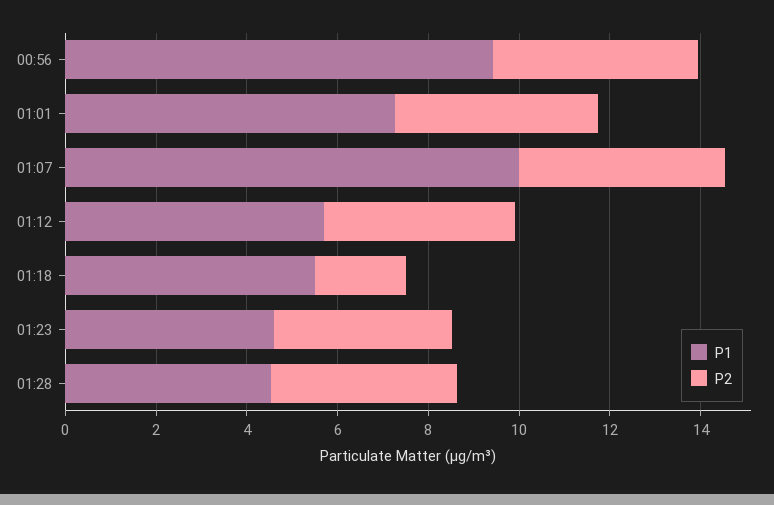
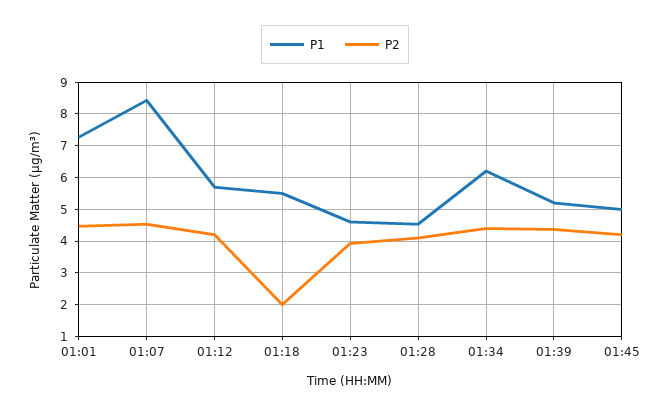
P1, 00:56: 9.5 -> none
P2, 00:56: 4.5 -> none
P1, 01:07: 10 -> 8.4
P1, 01:34: none -> 6.2
P2, 01:34: none -> 4.4
P1, 01:39: none -> 5.2
P2, 01:39: none -> 4.4
P1, 01:45: none -> 5
P2, 01:45: none -> 4.2

